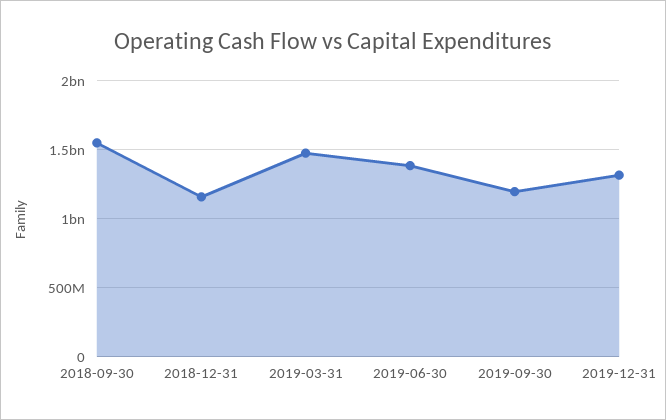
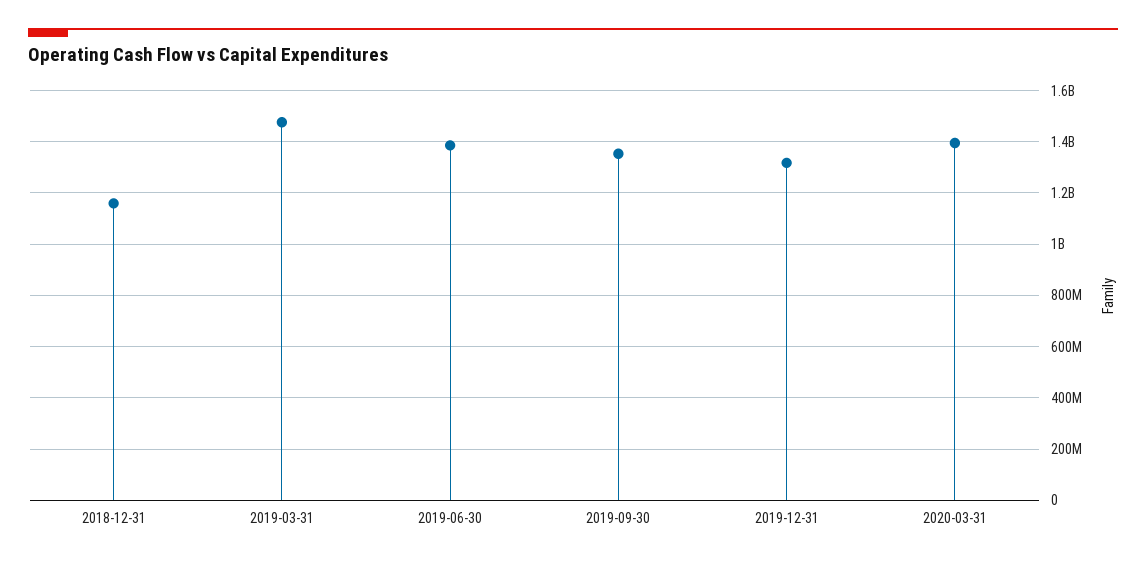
2018-09-30: 1550000000 -> none
2019-09-30: 1200000000 -> 1350000000
2020-03-31: none -> 1400000000

